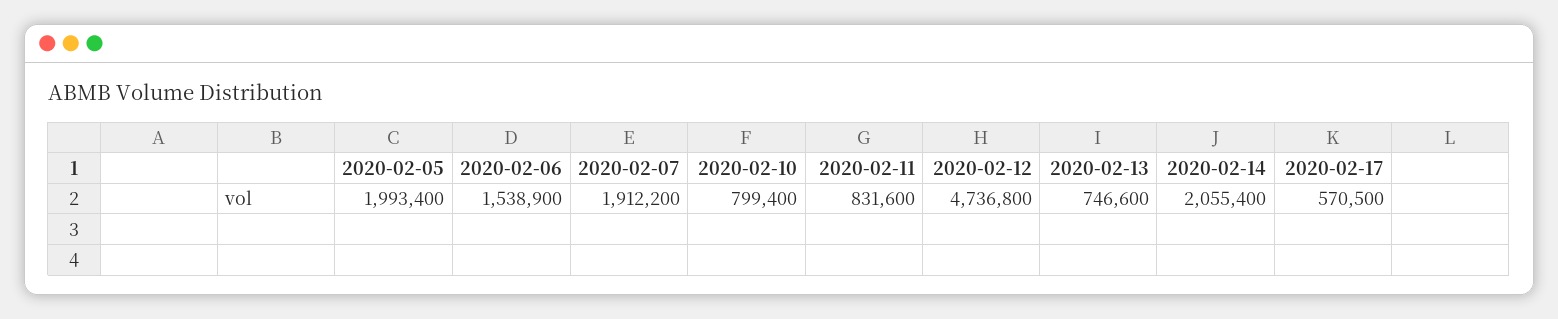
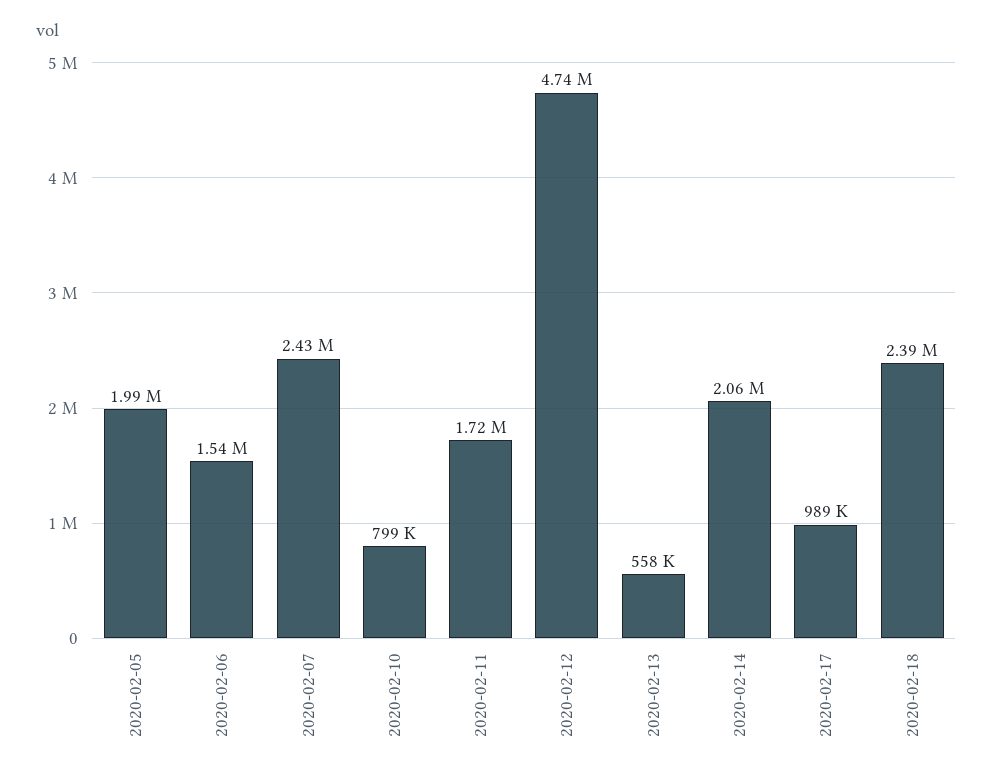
2020-02-07: 1912200 -> 2430000
2020-02-11: 831600 -> 1720000
2020-02-13: 746600 -> 558000
2020-02-17: 570500 -> 989000
2020-02-18: none -> 2390000

